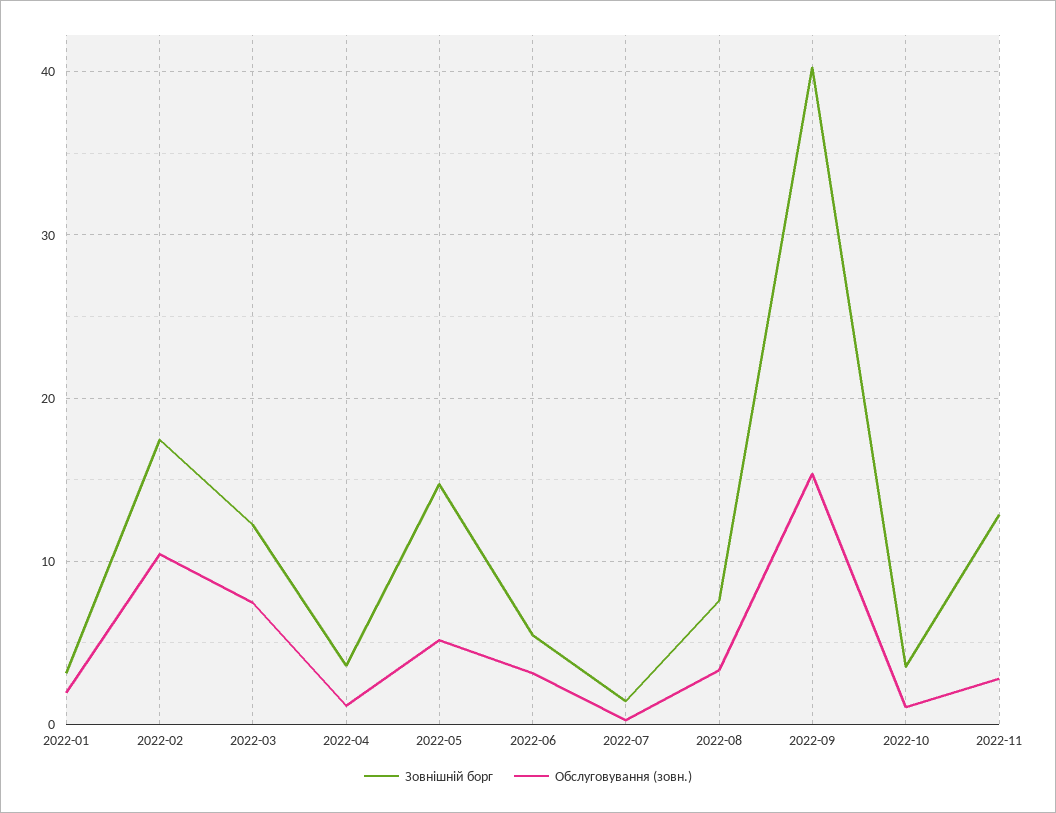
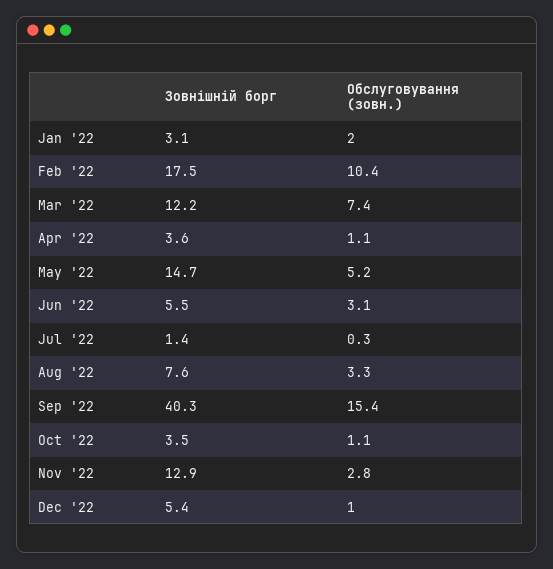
Зовнішній борг, Dec '22: none -> 5.4
Обслуговування (зовн.), Dec '22: none -> 1

